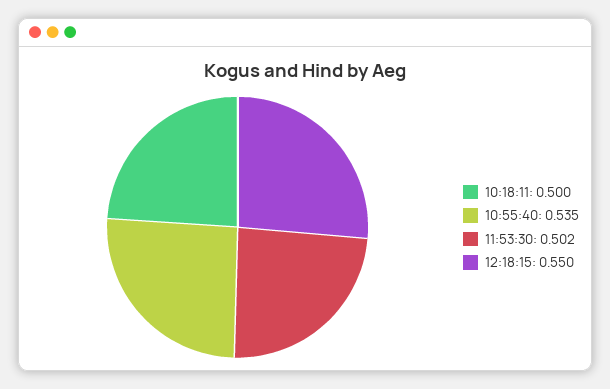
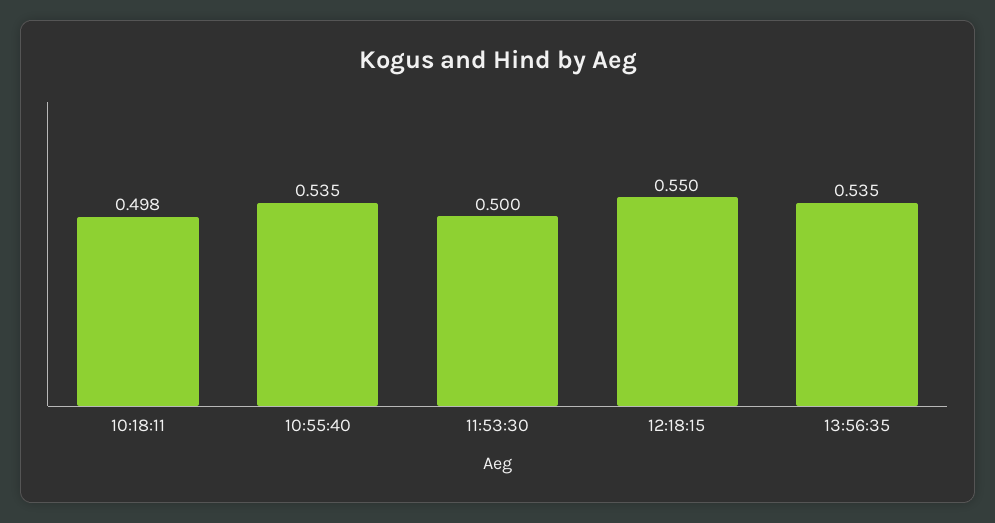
10:18:11: 0.5 -> 0.498
11:53:30: 0.502 -> 0.5
13:56:35: none -> 0.535

